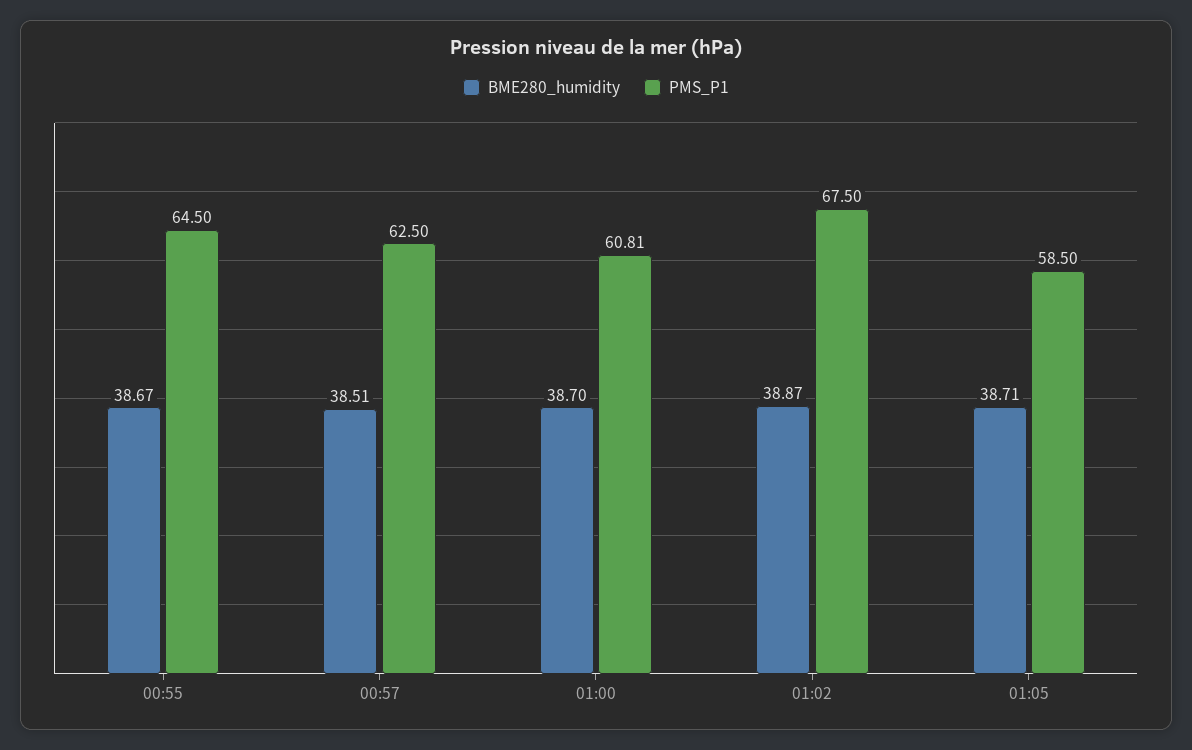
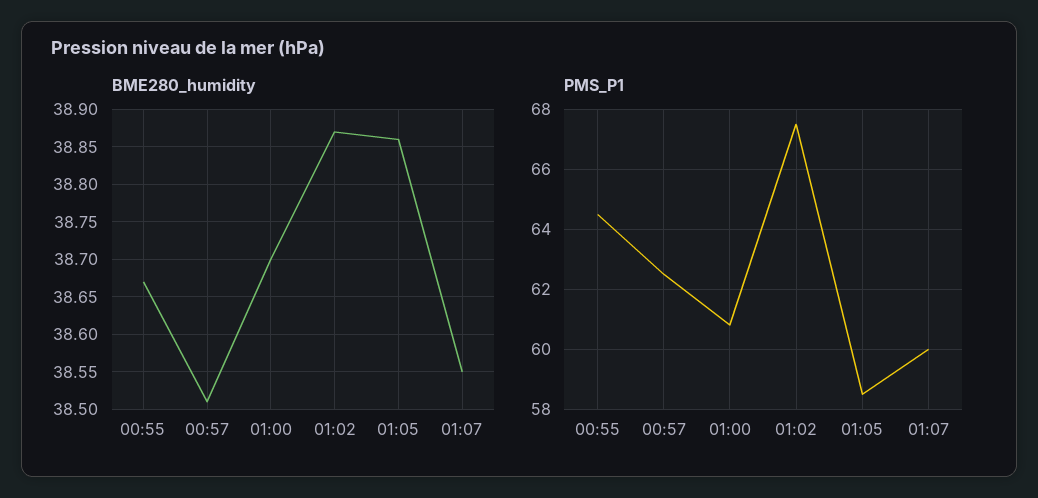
BME280_humidity, 01:05: 38.71 -> 38.86
BME280_humidity, 01:07: none -> 38.55
PMS_P1, 01:07: none -> 60

